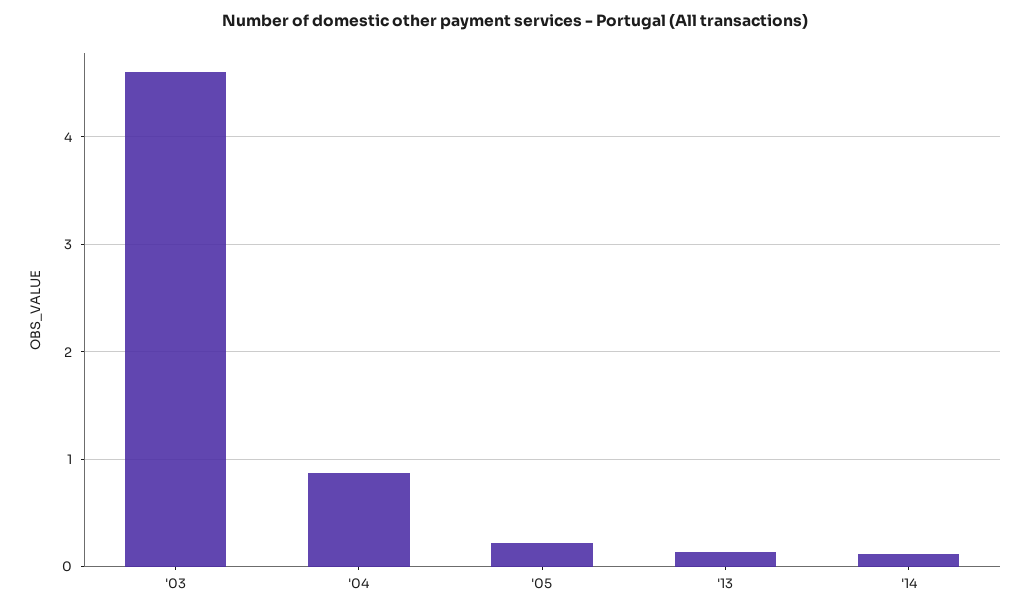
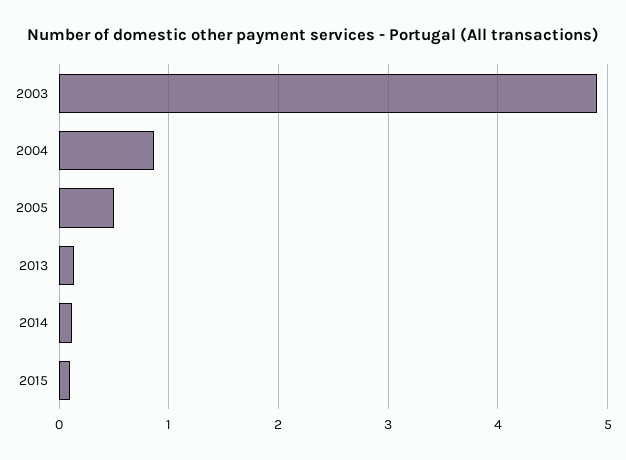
'03: 4.6 -> 4.9
'05: 0.2 -> 0.5
2015: none -> 0.1

